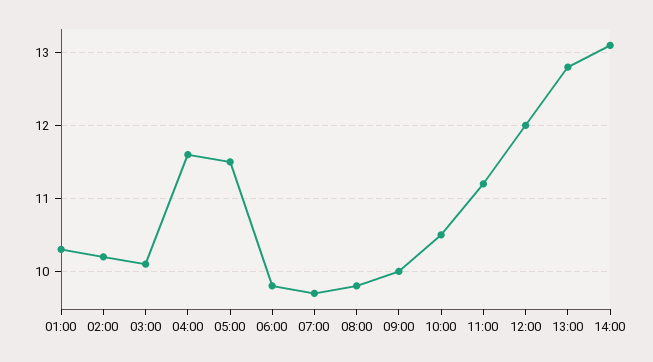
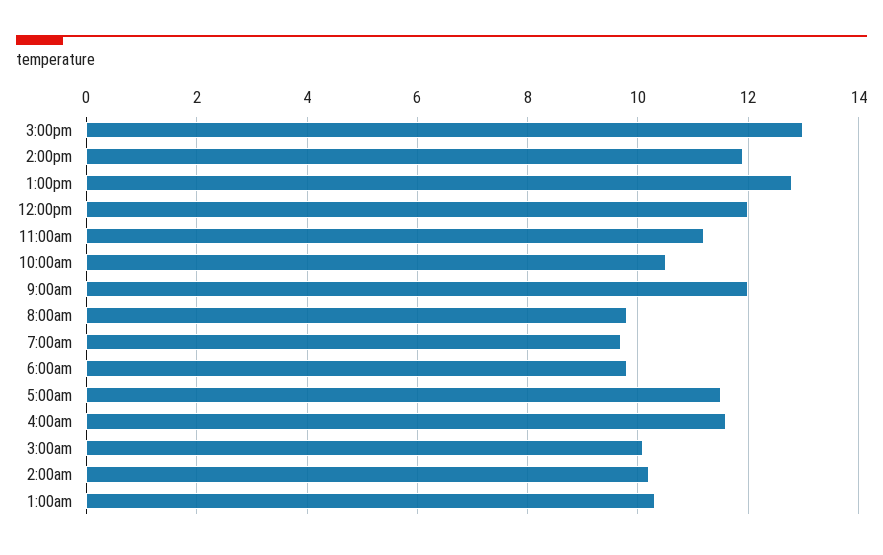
09:00: 10 -> 12
14:00: 13.1 -> 12
3:00pm: none -> 13

